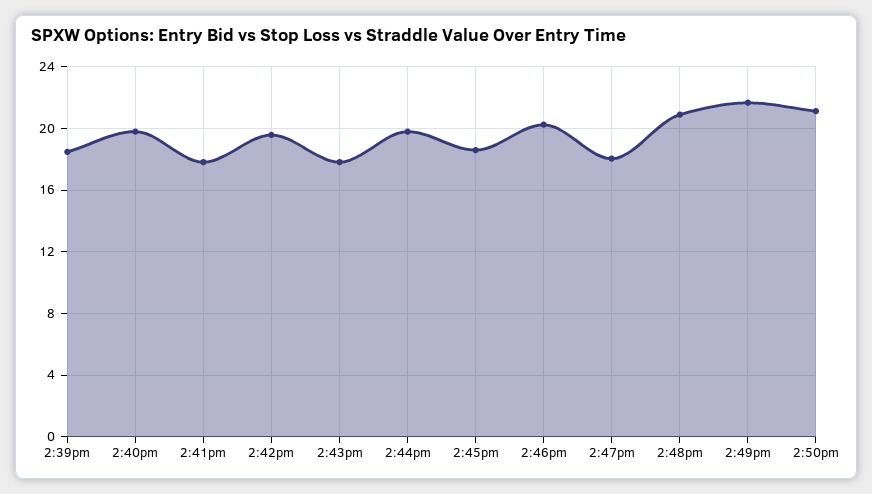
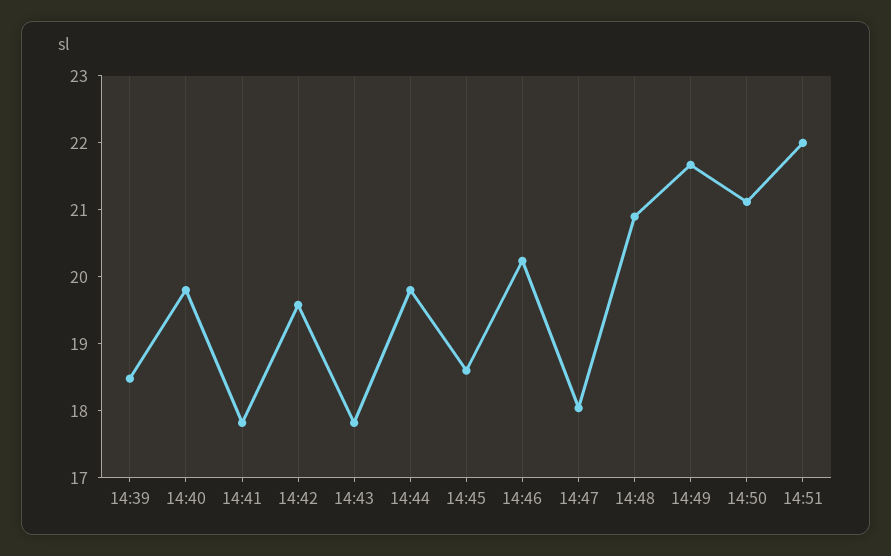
14:51: none -> 22

